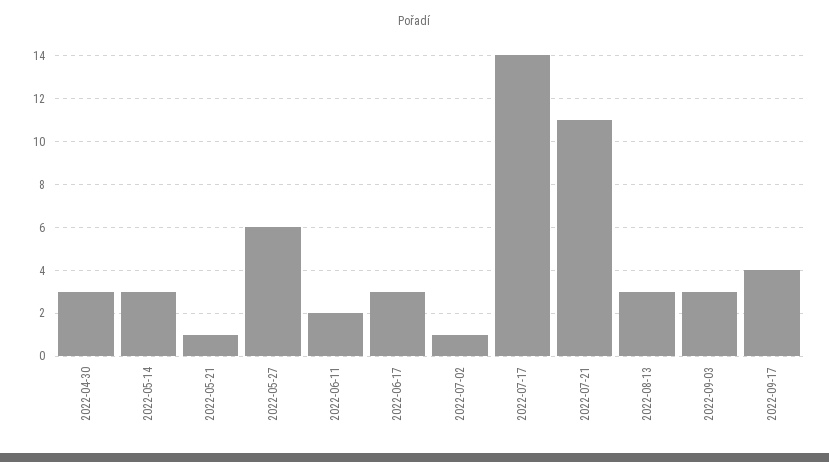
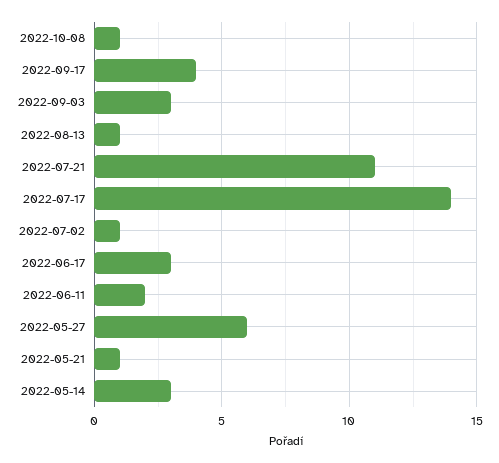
2022-04-30: 3 -> none
2022-08-13: 3 -> 1
2022-10-08: none -> 1

